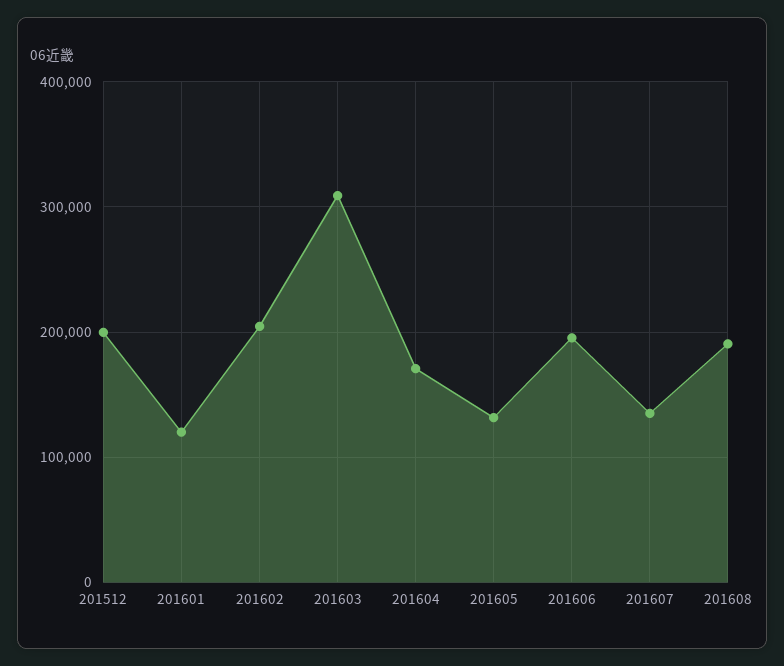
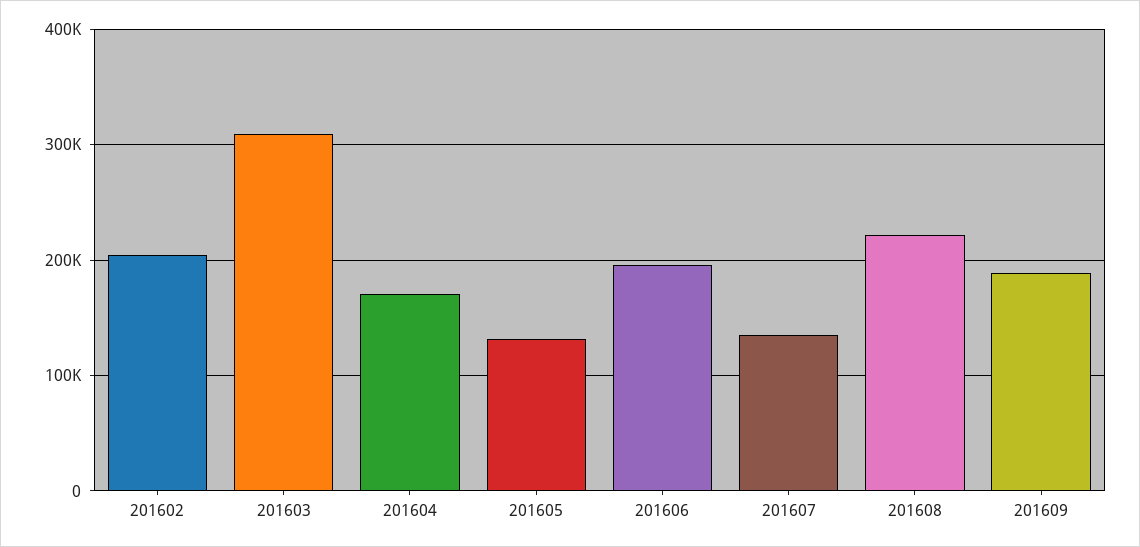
201512: 200000 -> none
201601: 120000 -> none
201608: 190000 -> 220000
201609: none -> 190000

